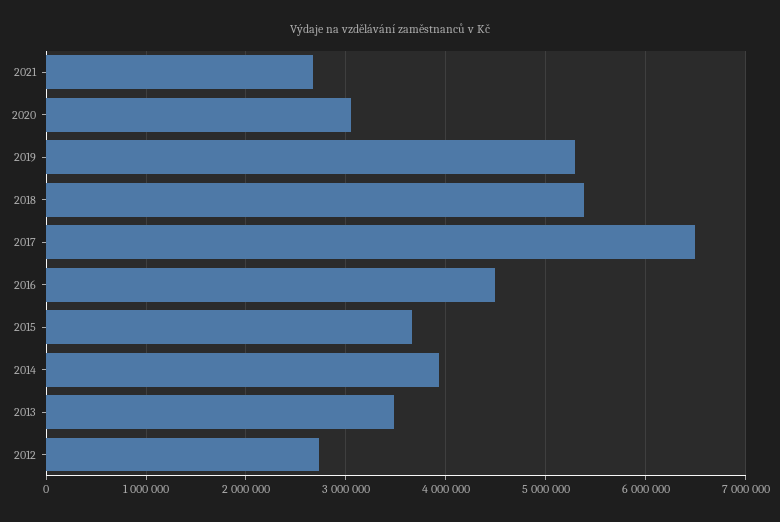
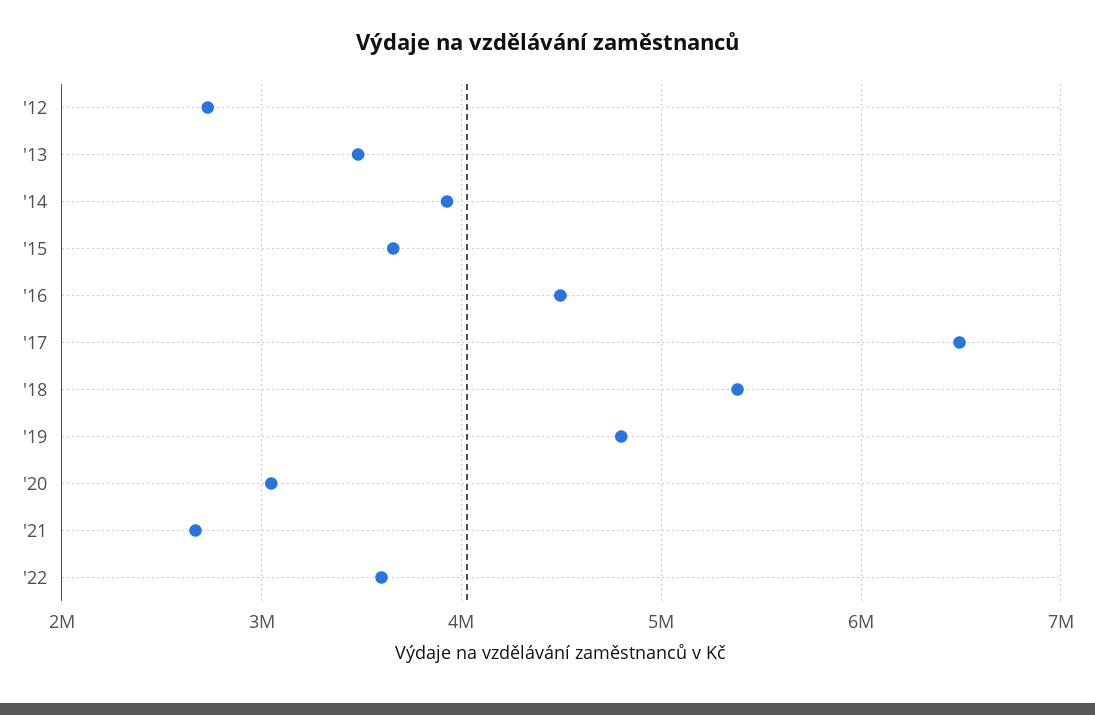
2019: 5300000 -> 4800000
'22: none -> 3600000

